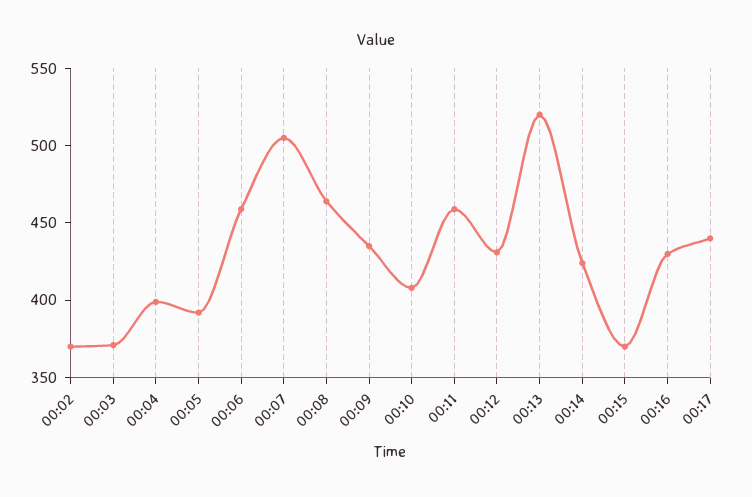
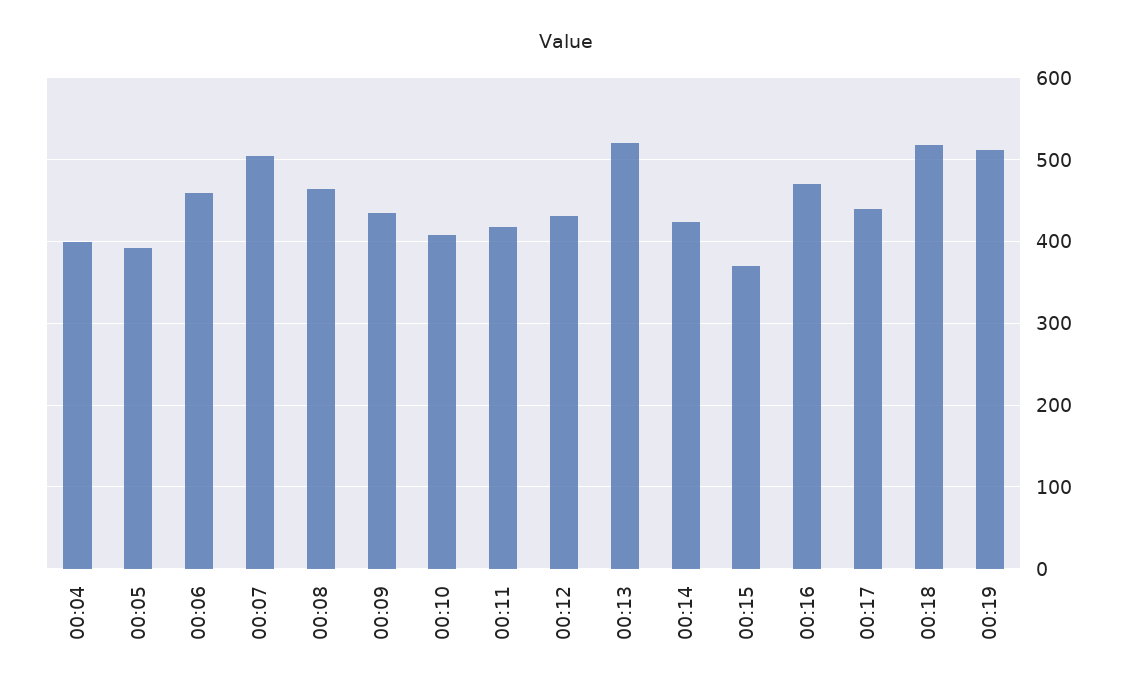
00:02: 370 -> none
00:03: 370 -> none
00:11: 460 -> 420
00:16: 430 -> 470
00:18: none -> 520
00:19: none -> 510

